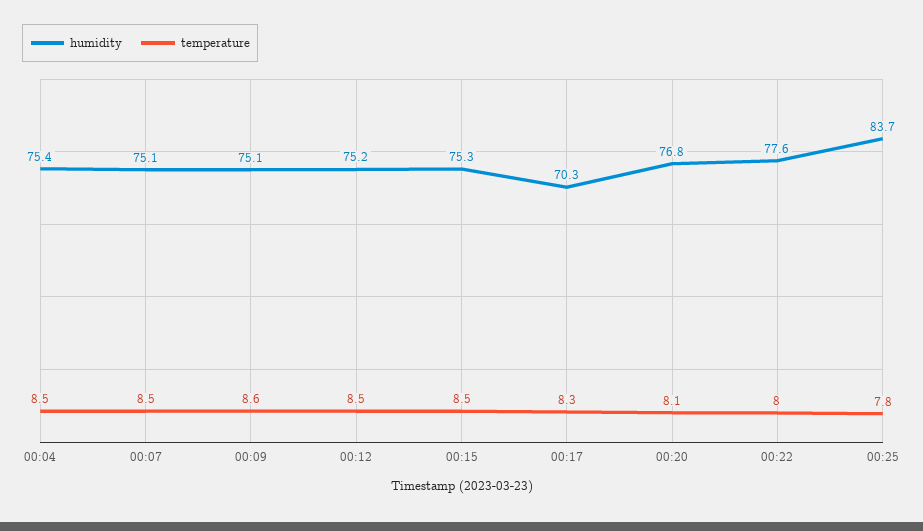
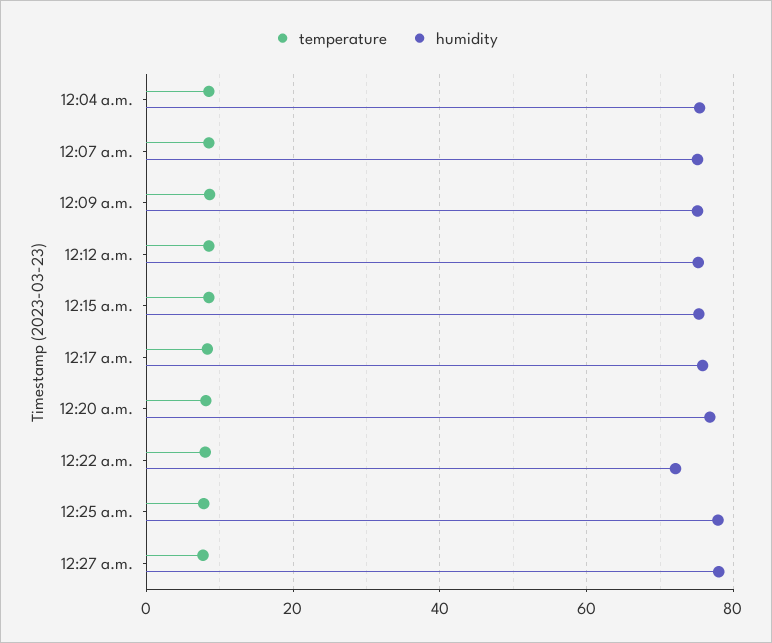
humidity, 00:17: 70.3 -> 76
humidity, 00:22: 77.6 -> 72
humidity, 00:25: 83.7 -> 78
temperature, 12:27 a.m.: none -> 8
humidity, 12:27 a.m.: none -> 78

